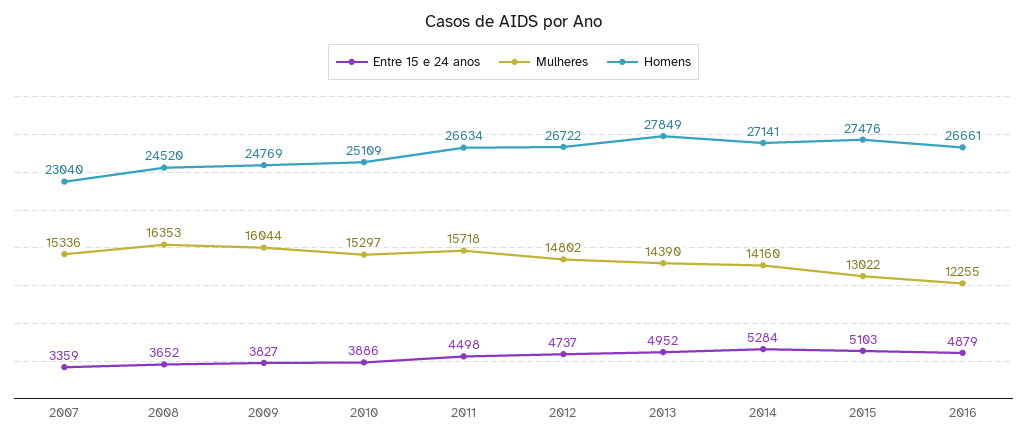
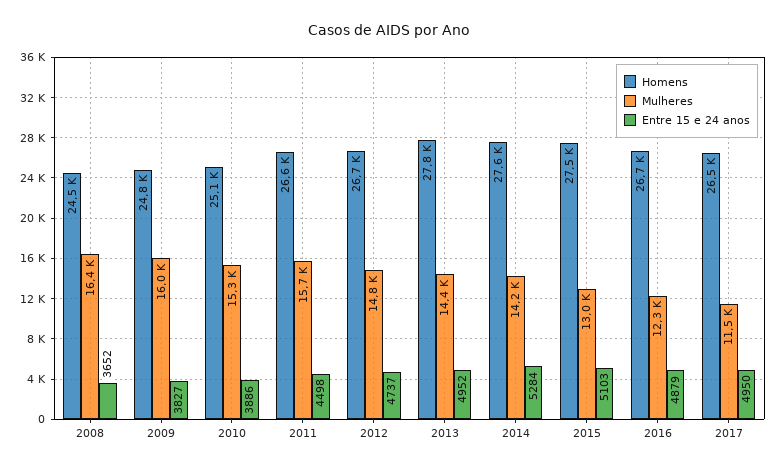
Entre 15 e 24 anos, 2007: 3359 -> none
Mulheres, 2007: 15336 -> none
Homens, 2007: 23040 -> none
Homens, 2014: 27141 -> 27600
Homens, 2017: none -> 26500
Mulheres, 2017: none -> 11500
Entre 15 e 24 anos, 2017: none -> 4950

